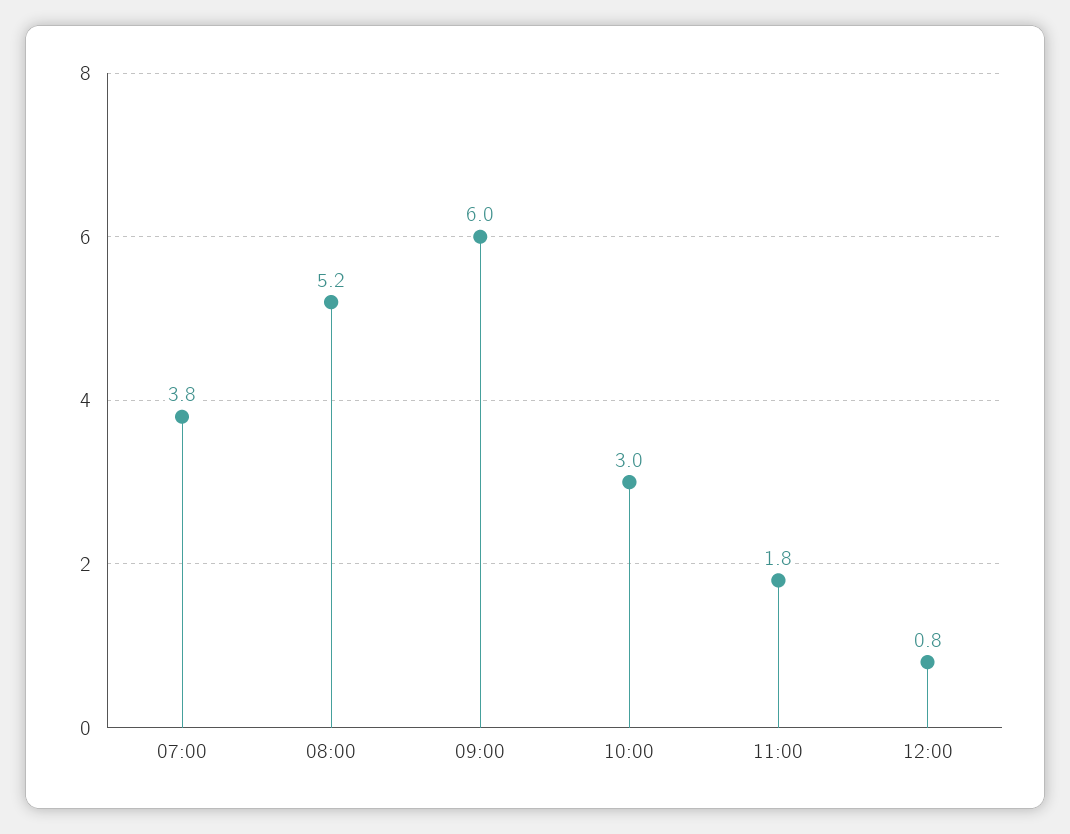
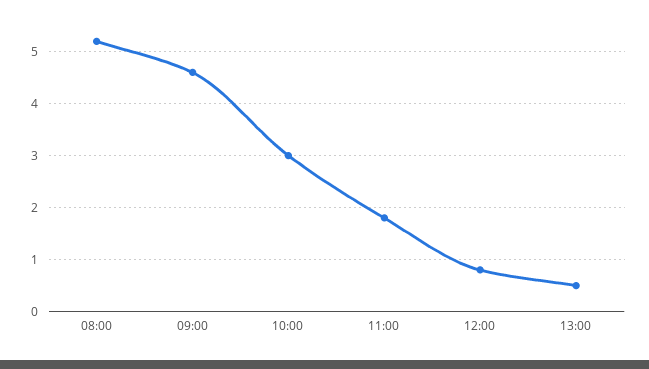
07:00: 3.8 -> none
09:00: 6 -> 4.5
13:00: none -> 0.5

